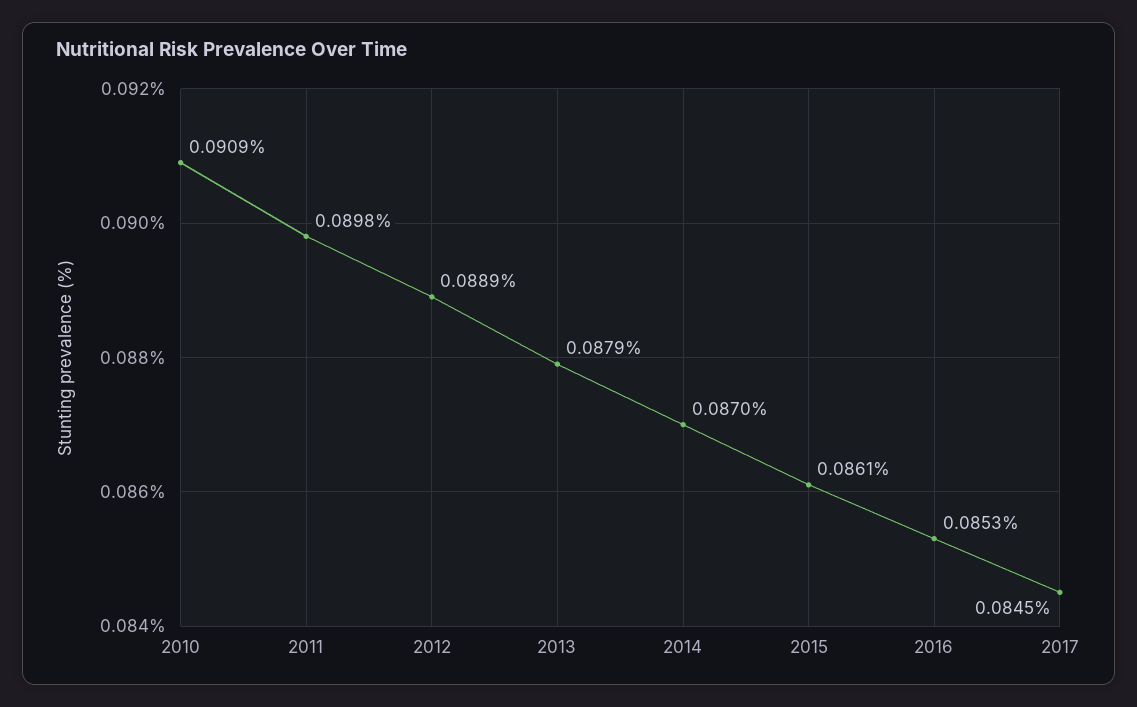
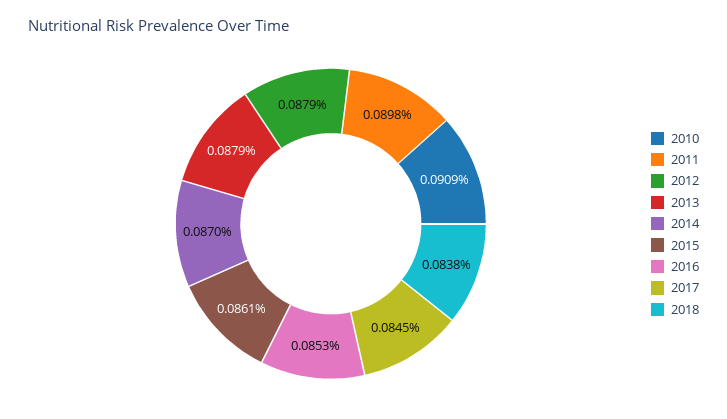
2012: 0.0889 -> 0.0879
2018: none -> 0.0838

